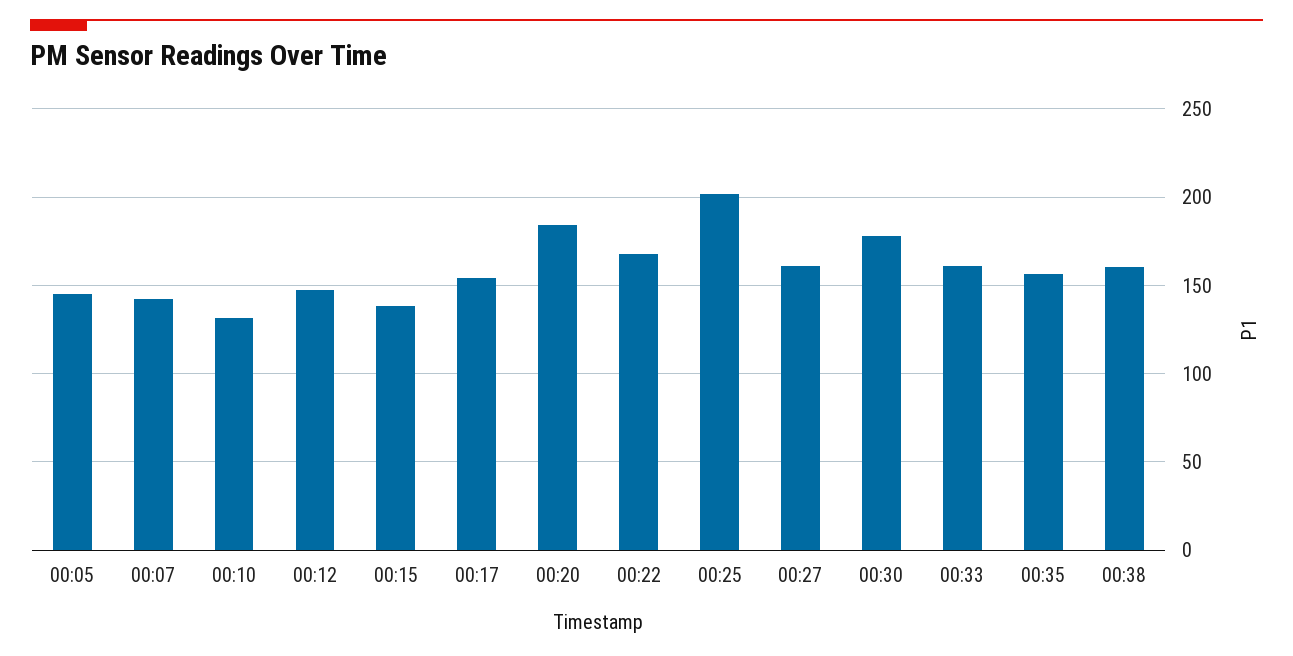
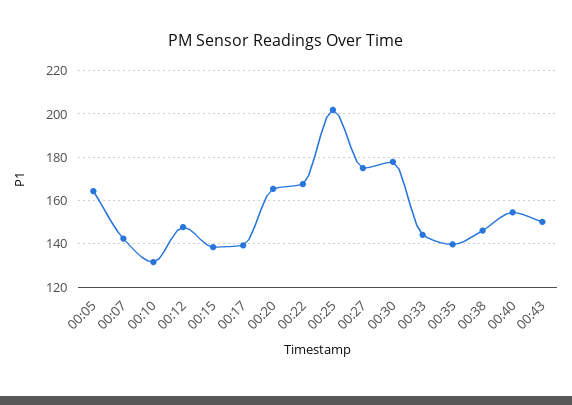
00:05: 145 -> 165
00:17: 155 -> 140
00:20: 185 -> 165
00:27: 160 -> 175
00:33: 160 -> 145
00:35: 155 -> 140
00:38: 160 -> 145
00:40: none -> 155
00:43: none -> 150

